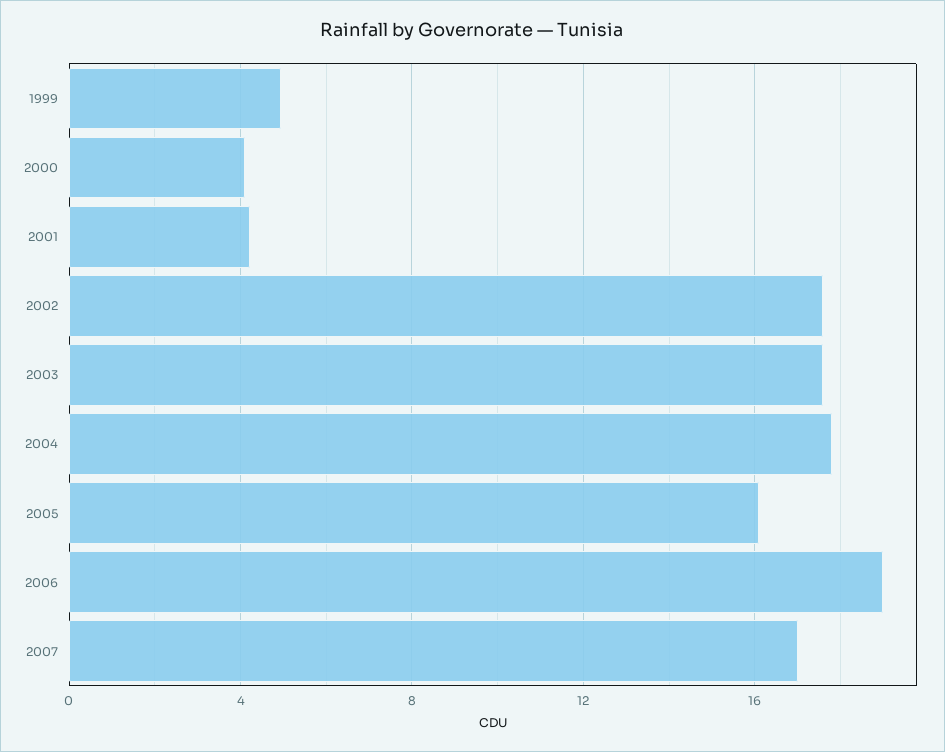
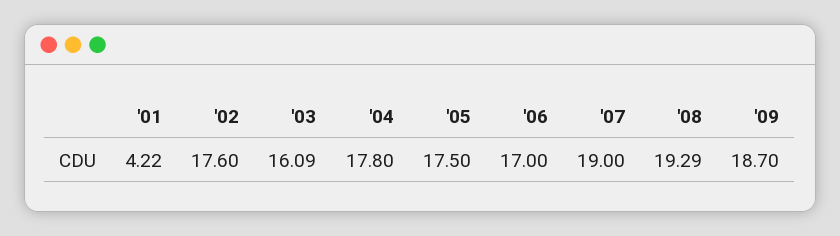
1999: 5 -> none
2000: 4 -> none
2003: 17.5 -> 16.09
2005: 16 -> 17.5
2006: 19 -> 17
2007: 17 -> 19
'08: none -> 19.29
'09: none -> 18.7

